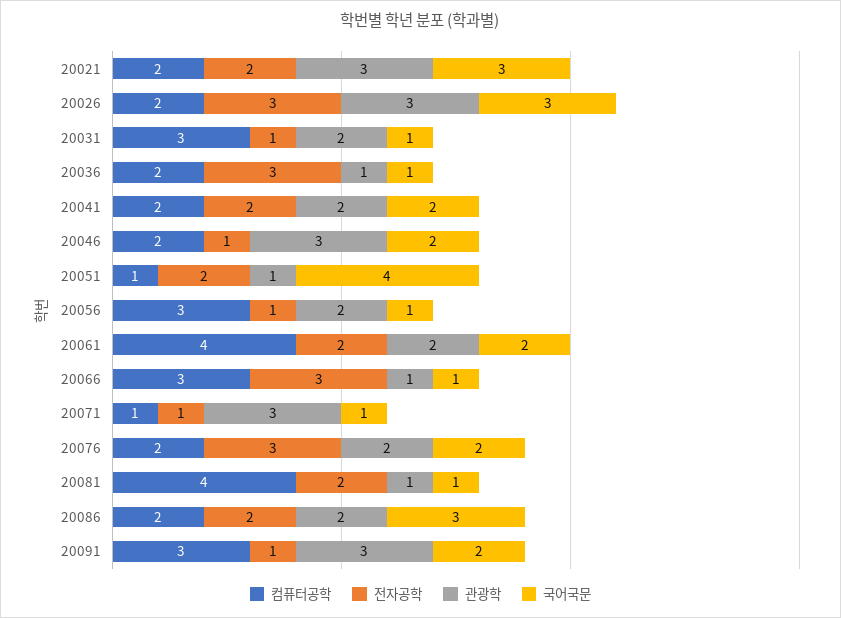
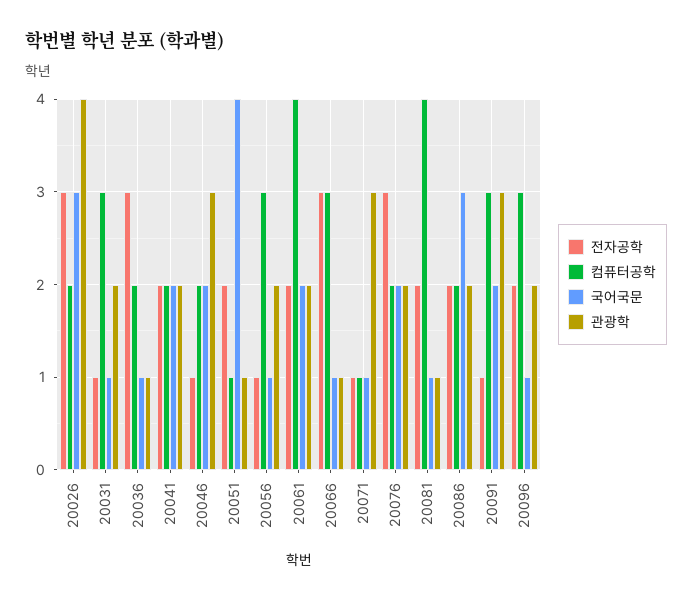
컴퓨터공학, 20021: 2 -> none
전자공학, 20021: 2 -> none
관광학, 20021: 3 -> none
국어국문, 20021: 3 -> none
관광학, 20026: 3 -> 4
전자공학, 20096: none -> 2
컴퓨터공학, 20096: none -> 3
국어국문, 20096: none -> 1
관광학, 20096: none -> 2

